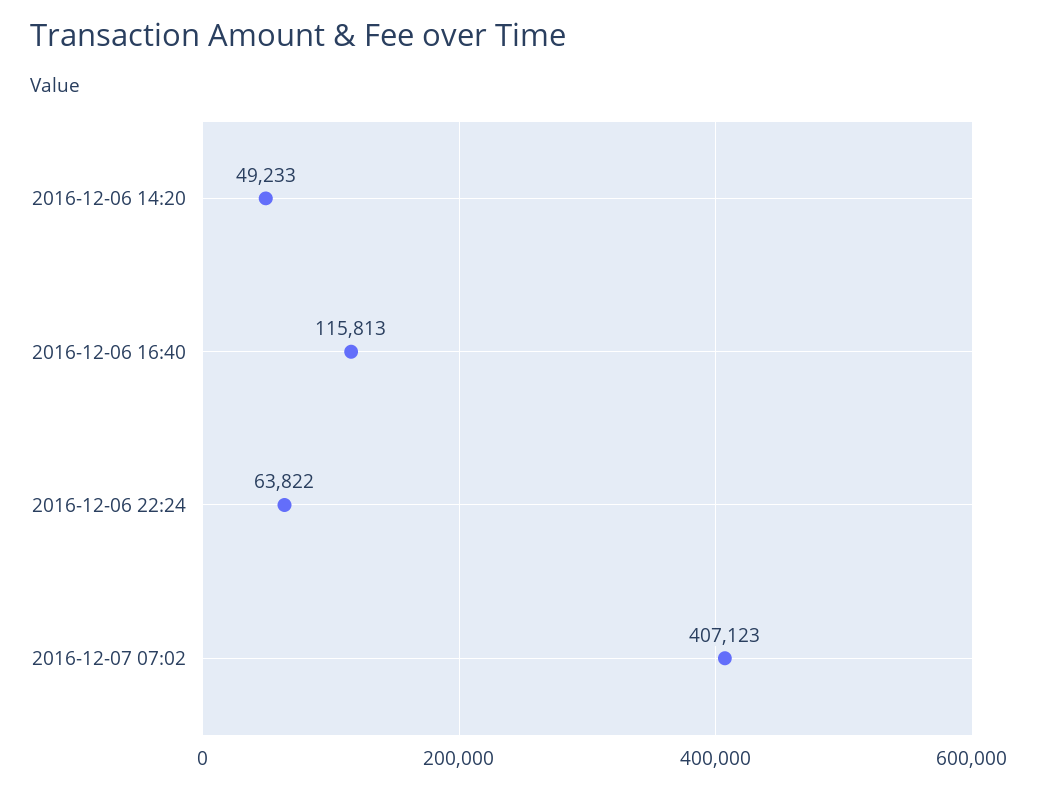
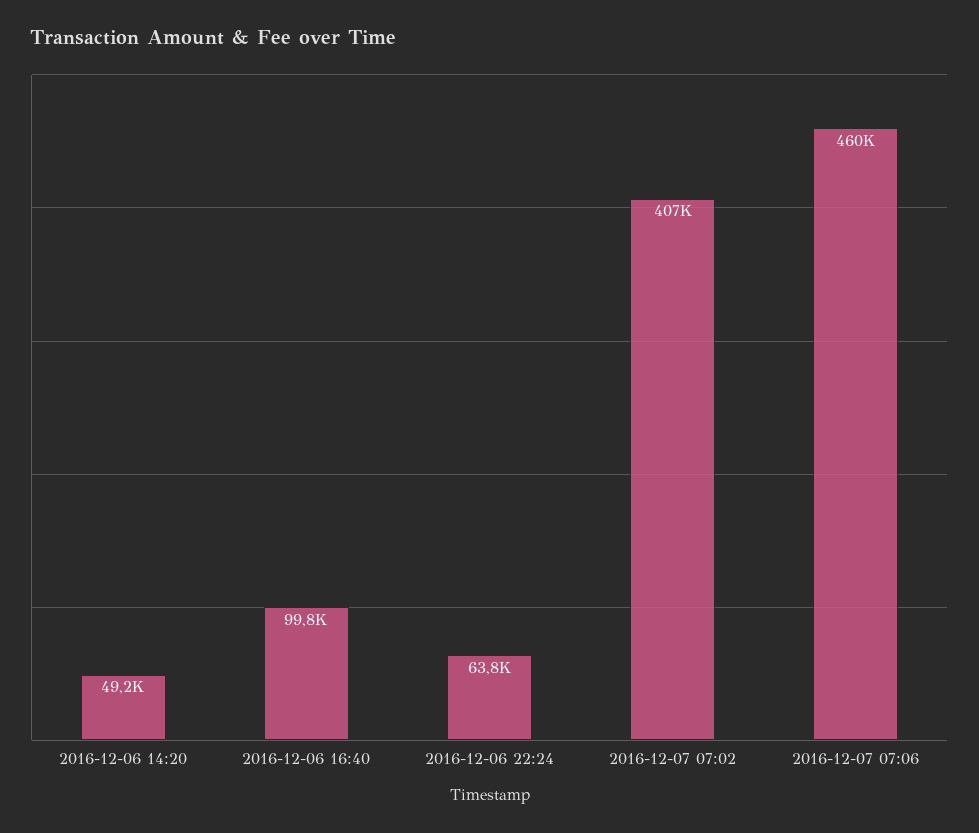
2016-12-06 16:40: 115813 -> 99800
2016-12-07 07:06: none -> 460000

